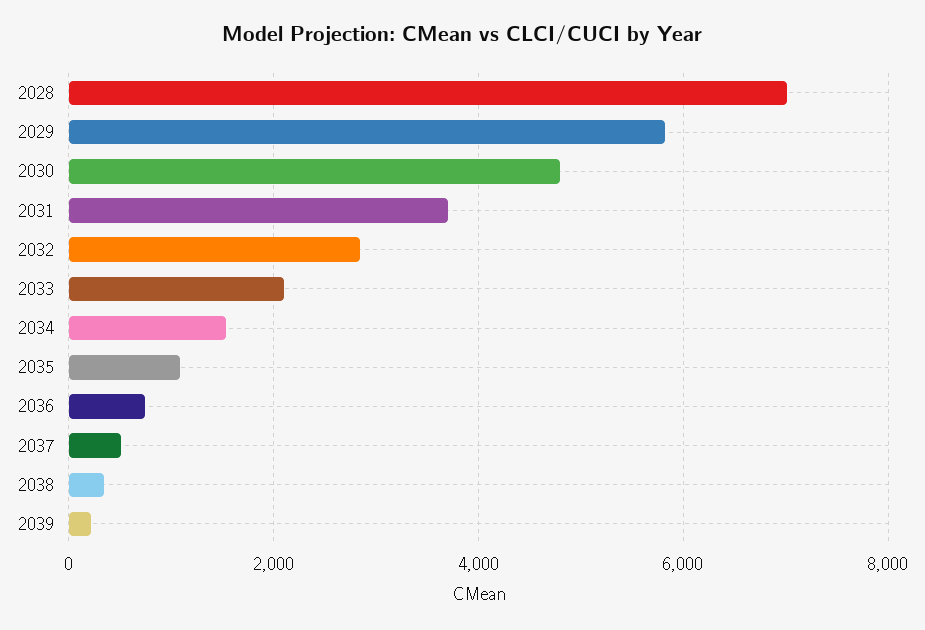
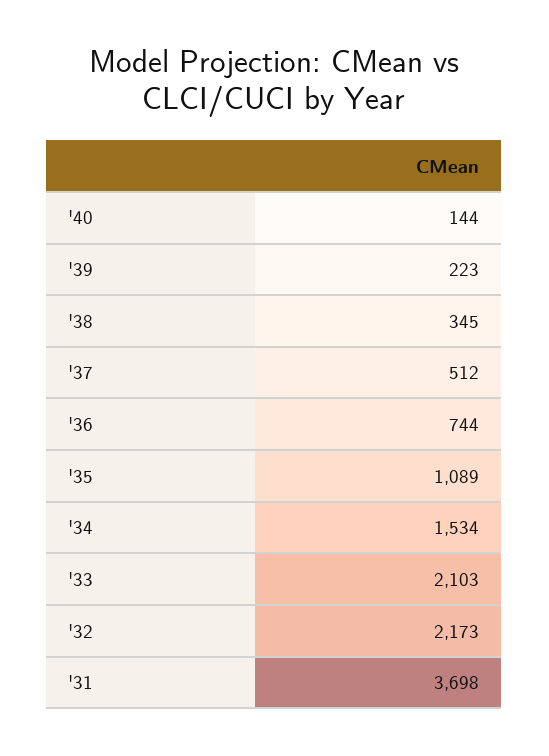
2028: 7000 -> none
2029: 5800 -> none
2030: 4800 -> none
2032: 2800 -> 2173
'40: none -> 144

